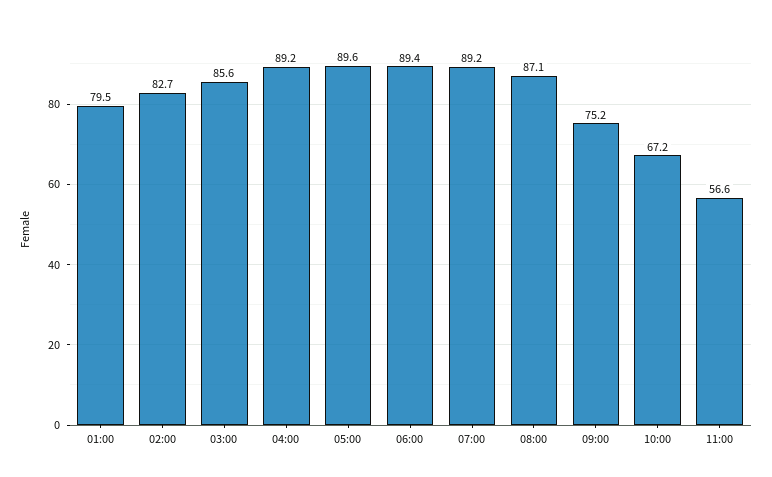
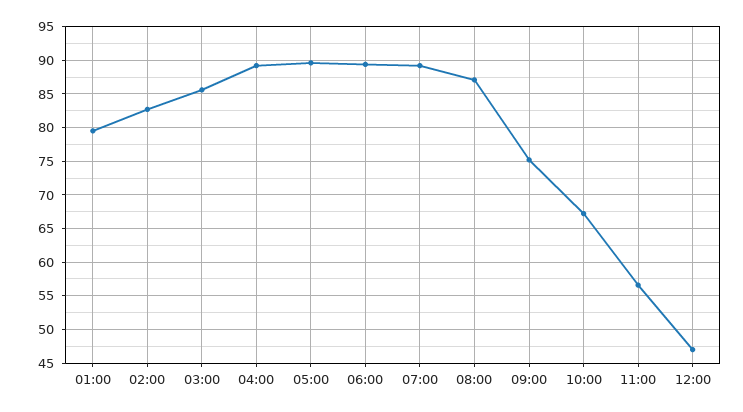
12:00: none -> 47

